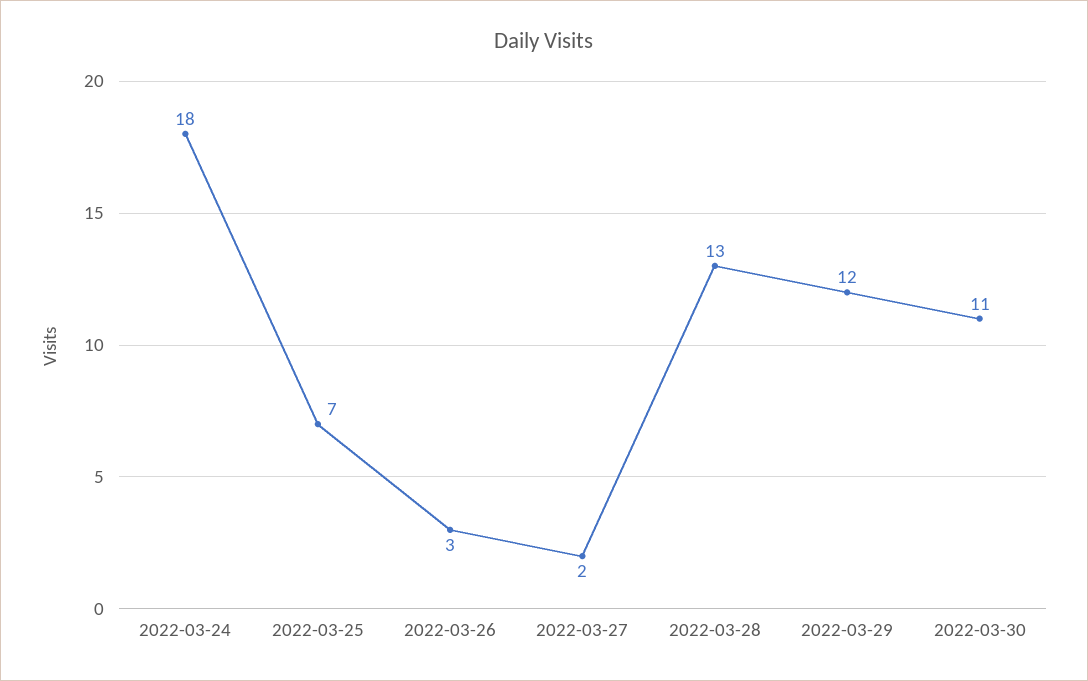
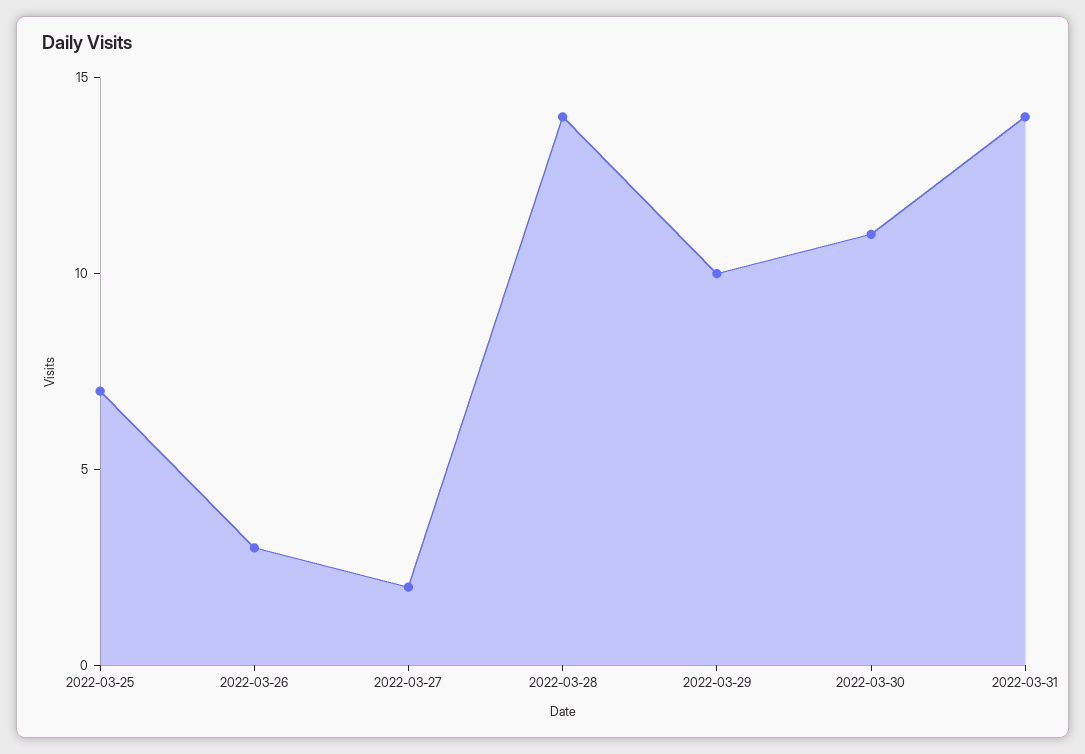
2022-03-24: 18 -> none
2022-03-28: 13 -> 14
2022-03-29: 12 -> 10
2022-03-31: none -> 14

